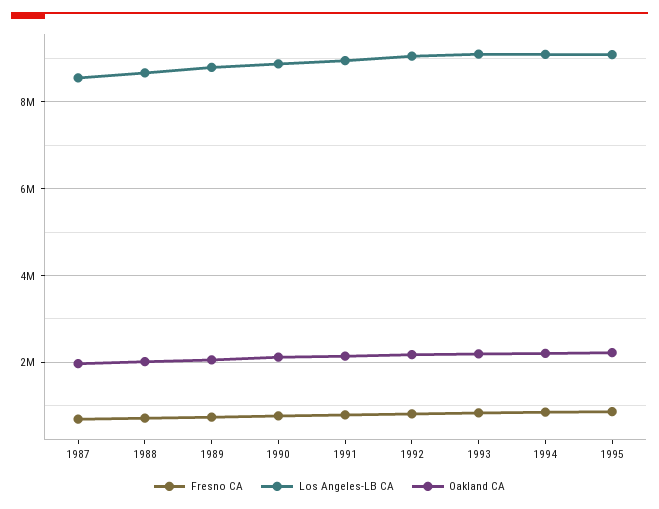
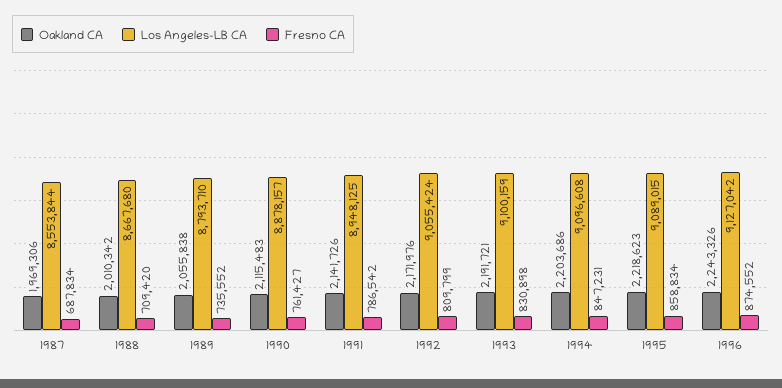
Oakland CA, 1996: none -> 2243326
Los Angeles-LB CA, 1996: none -> 9127042
Fresno CA, 1996: none -> 874552

